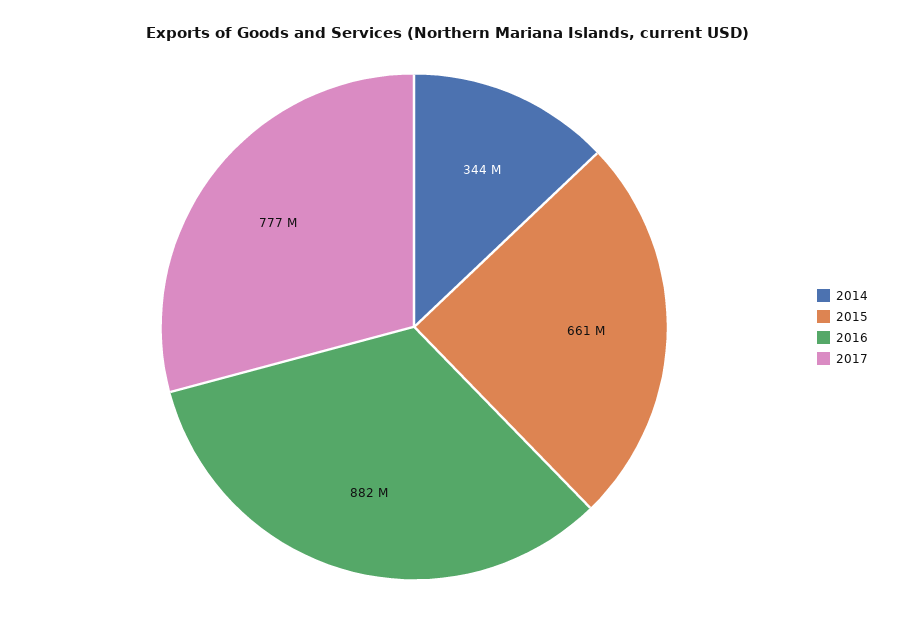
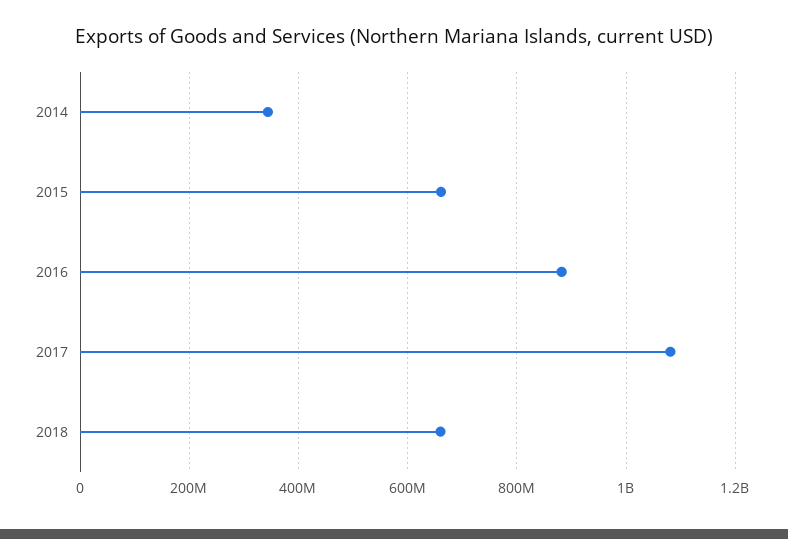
2017: 777000000 -> 1080000000
2018: none -> 660000000

